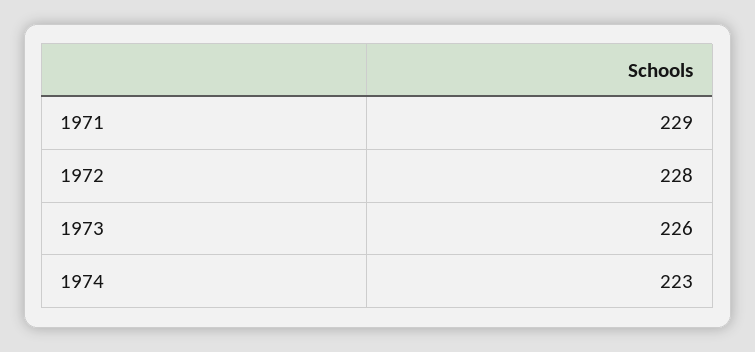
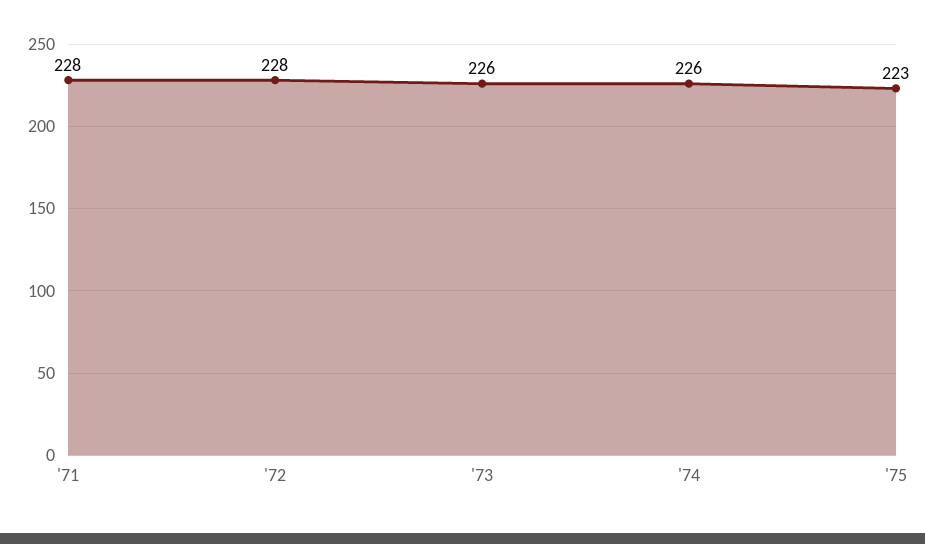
1971: 229 -> 228
1974: 223 -> 226
'75: none -> 223

